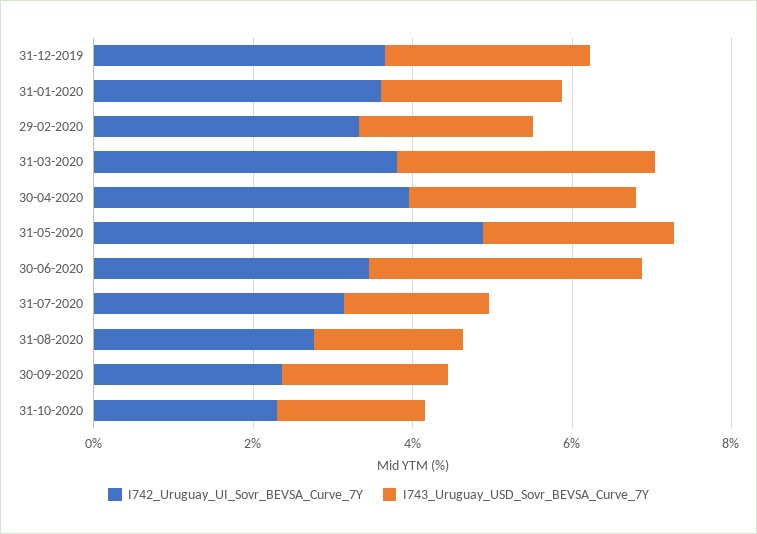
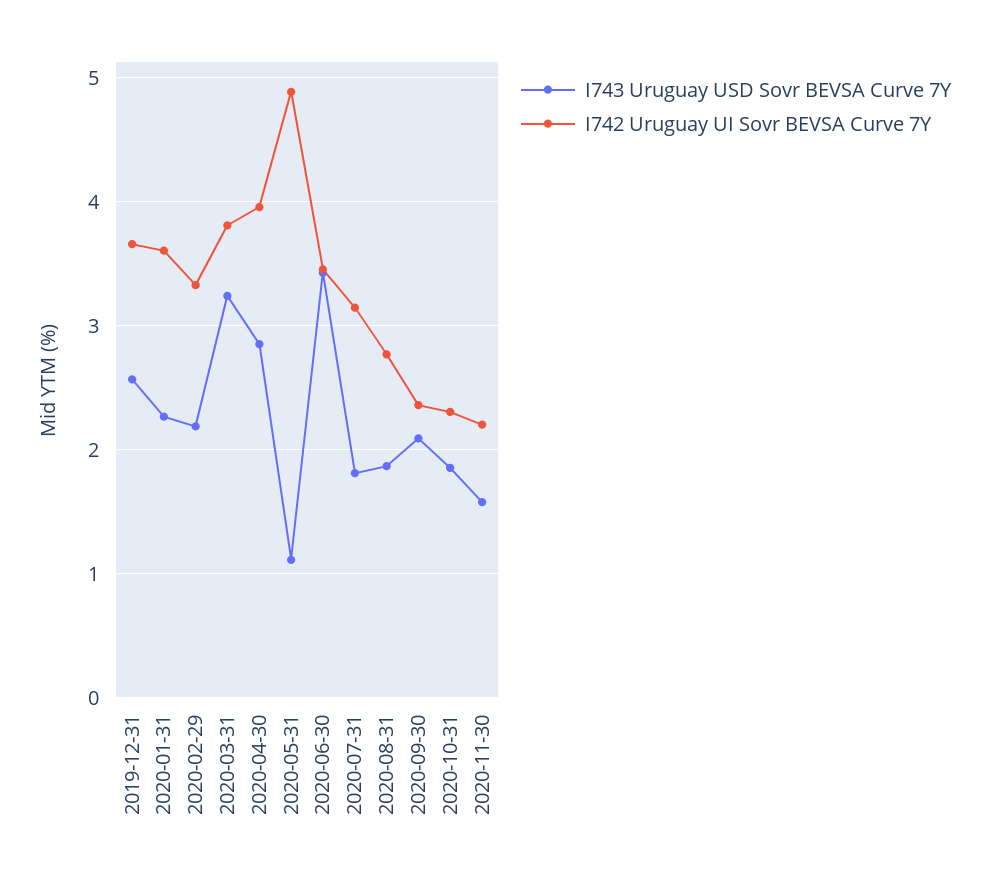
I743_Uruguay_USD_Sovr_BEVSA_Curve_7Y, 31-05-2020: 2.5 -> 1.1
I743_Uruguay_USD_Sovr_BEVSA_Curve_7Y, 2020-11-30: none -> 1.6
I742_Uruguay_UI_Sovr_BEVSA_Curve_7Y, 2020-11-30: none -> 2.2

